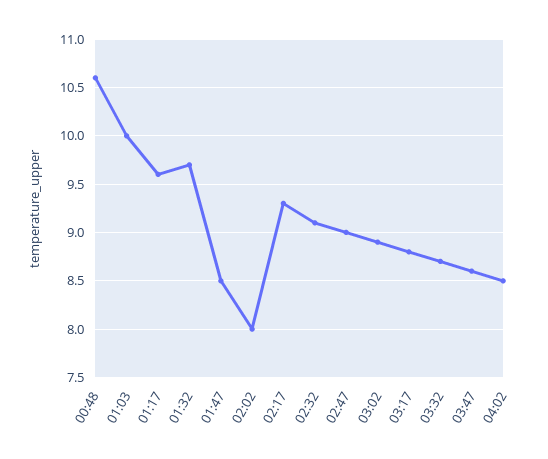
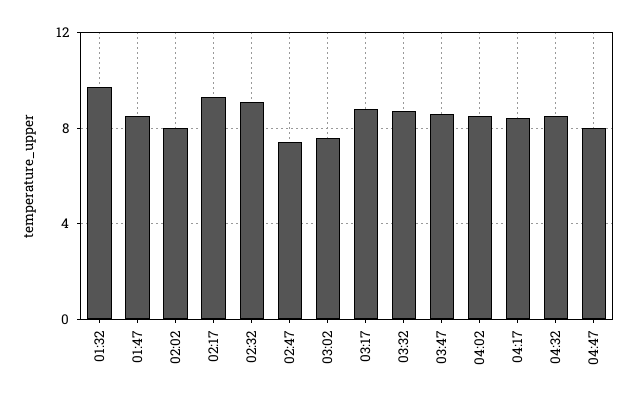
00:48: 10.6 -> none
01:03: 10 -> none
01:17: 9.6 -> none
02:47: 9 -> 7.5
03:02: 8.9 -> 7.5
04:17: none -> 8.5
04:32: none -> 8.5
04:47: none -> 8

